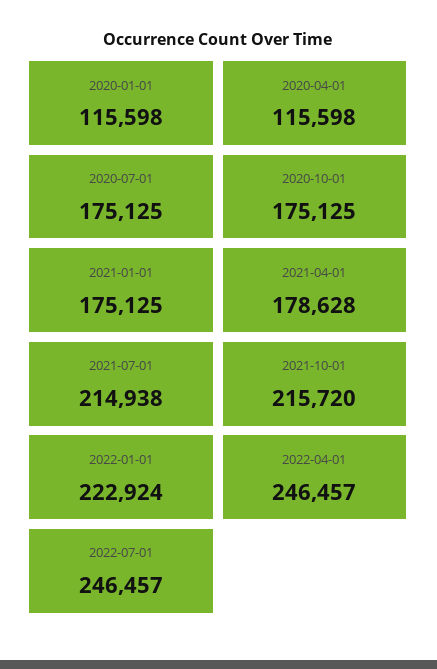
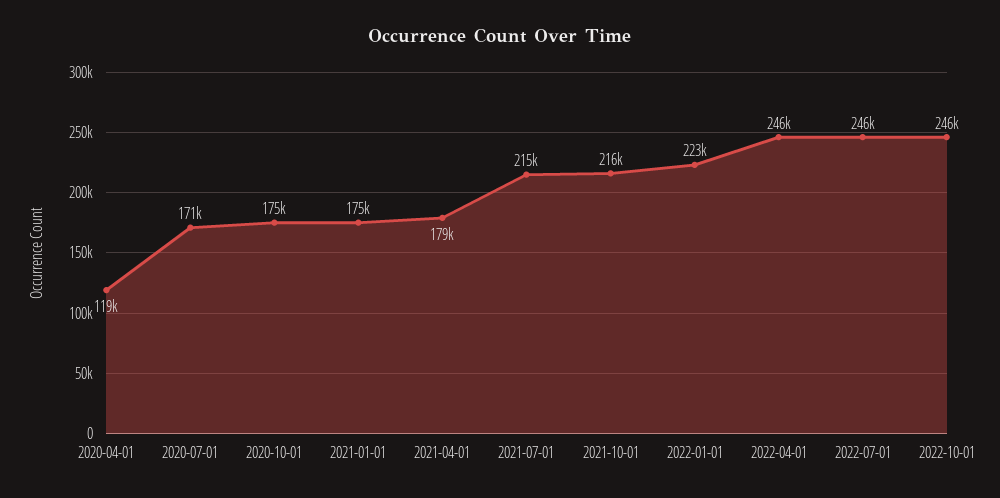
2020-01-01: 115598 -> none
2020-04-01: 115598 -> 119000
2020-07-01: 175125 -> 171000
2022-10-01: none -> 246000

